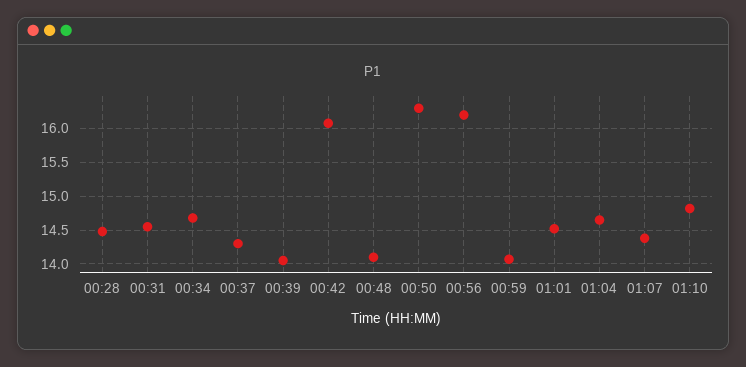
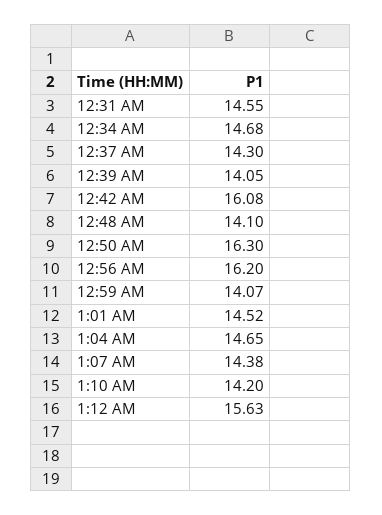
00:28: 14.5 -> none
01:10: 14.8 -> 14.2
1:12 AM: none -> 15.63

